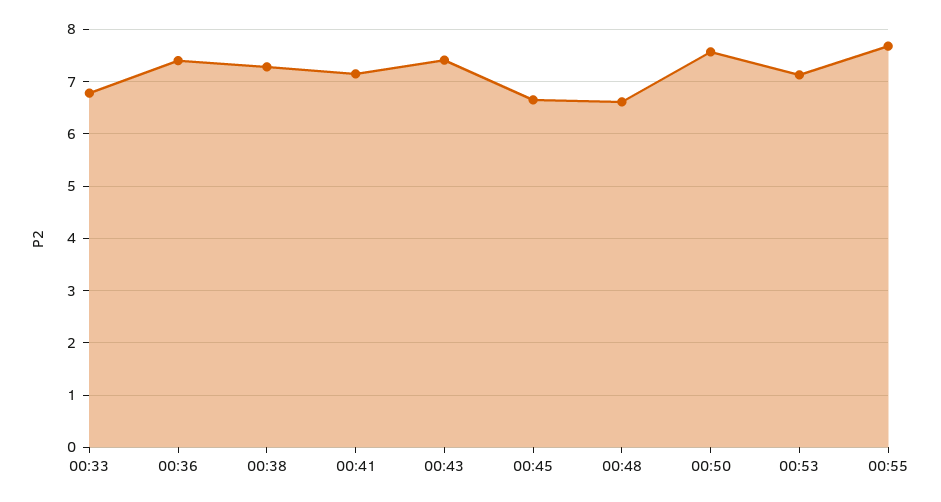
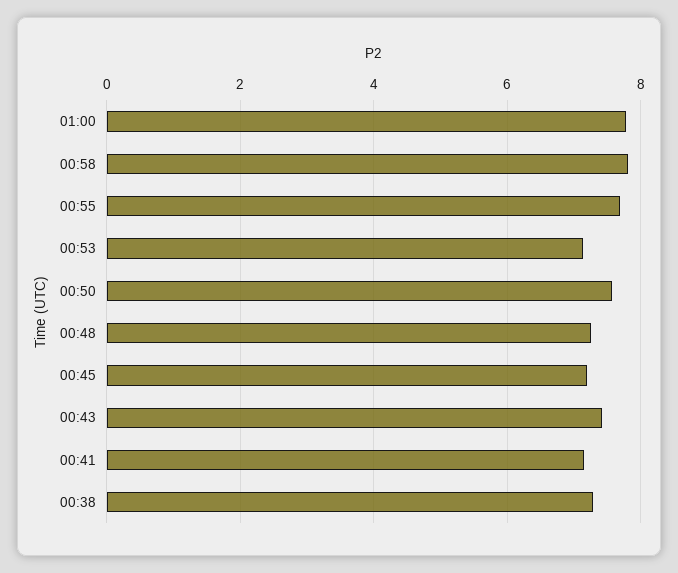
00:33: 6.8 -> none
00:36: 7.4 -> none
00:45: 6.6 -> 7.2
00:48: 6.6 -> 7.2
01:00: none -> 7.8
00:58: none -> 7.8

